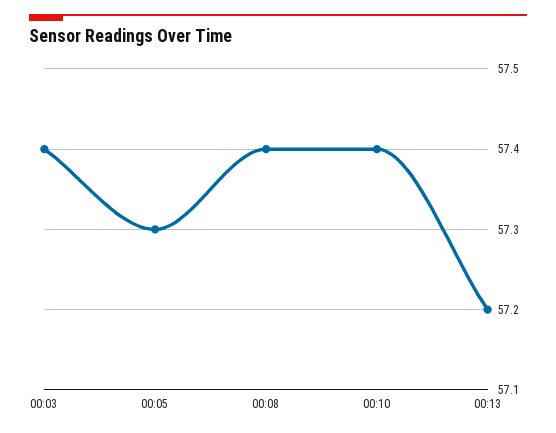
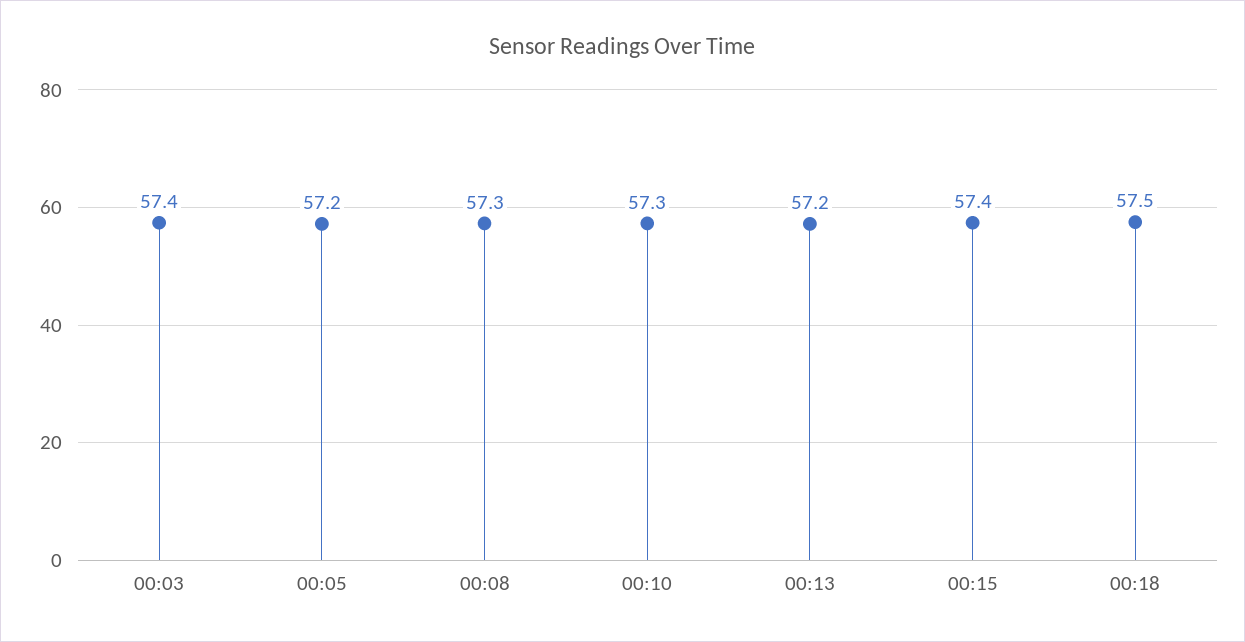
00:05: 57.3 -> 57.2
00:08: 57.4 -> 57.3
00:10: 57.4 -> 57.3
00:15: none -> 57.4
00:18: none -> 57.5

